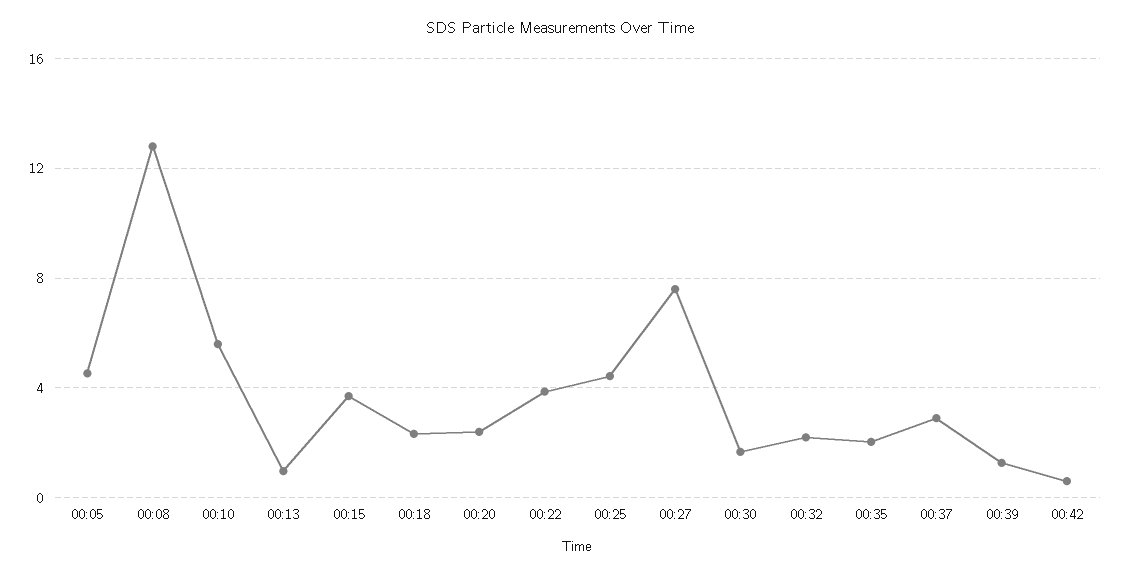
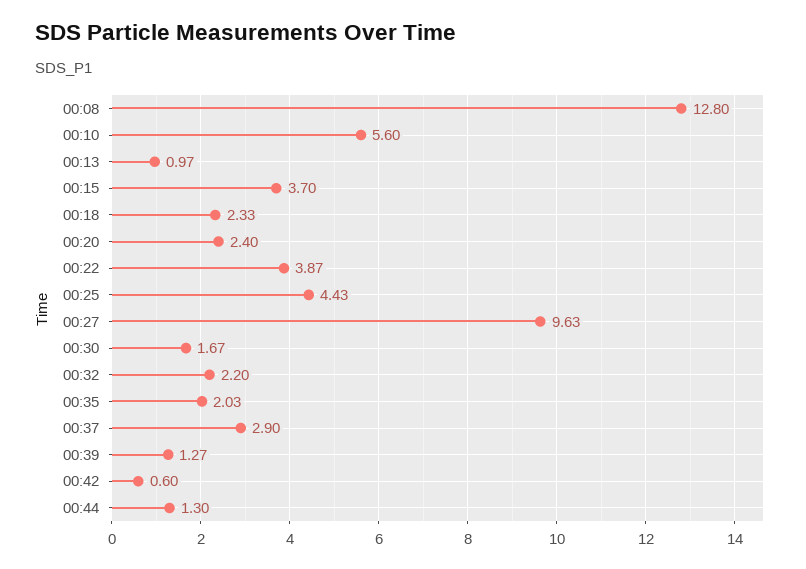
00:05: 4.5 -> none
00:27: 7.5 -> 9.63
00:44: none -> 1.3

